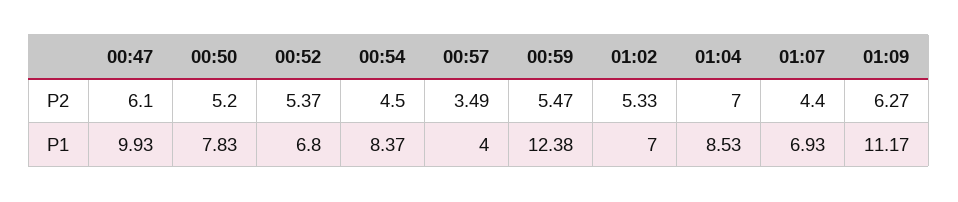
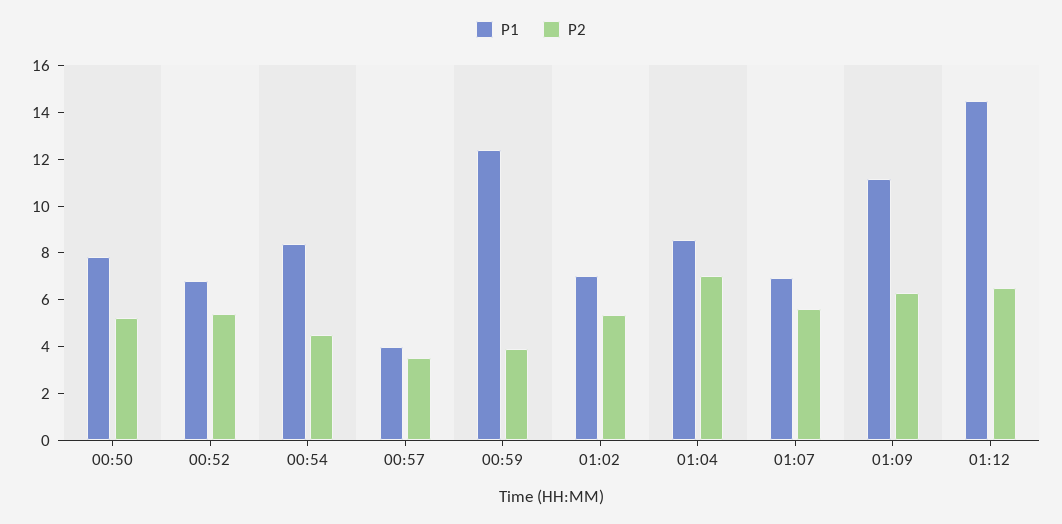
P2, 00:47: 6.1 -> none
P2, 00:59: 5.47 -> 4
P2, 01:07: 4.4 -> 5.5
P1, 00:47: 9.93 -> none
P1, 01:12: none -> 14.5
P2, 01:12: none -> 6.5

